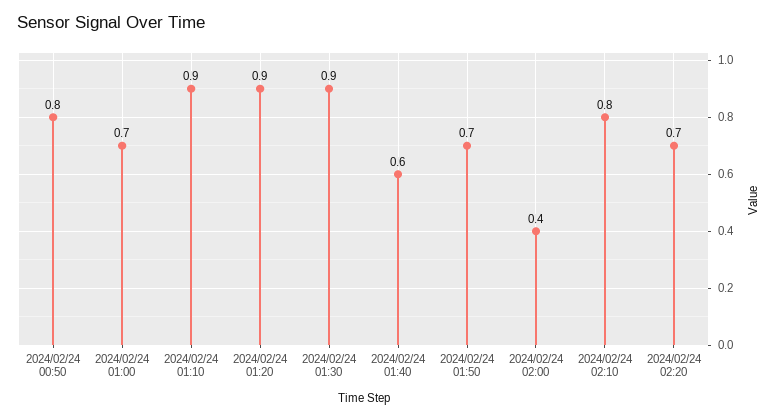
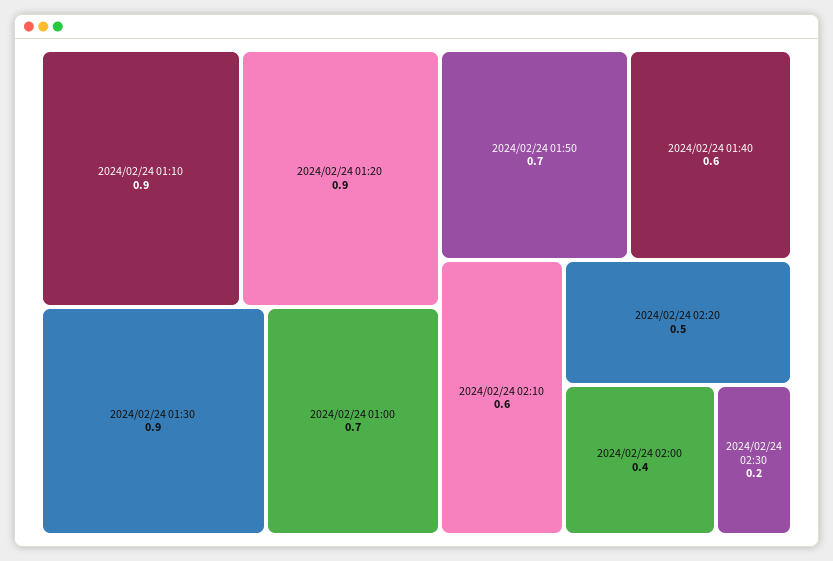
2024/02/24 00:50: 0.8 -> none
2024/02/24 02:10: 0.8 -> 0.6
2024/02/24 02:20: 0.7 -> 0.5
2024/02/24 02:30: none -> 0.2

